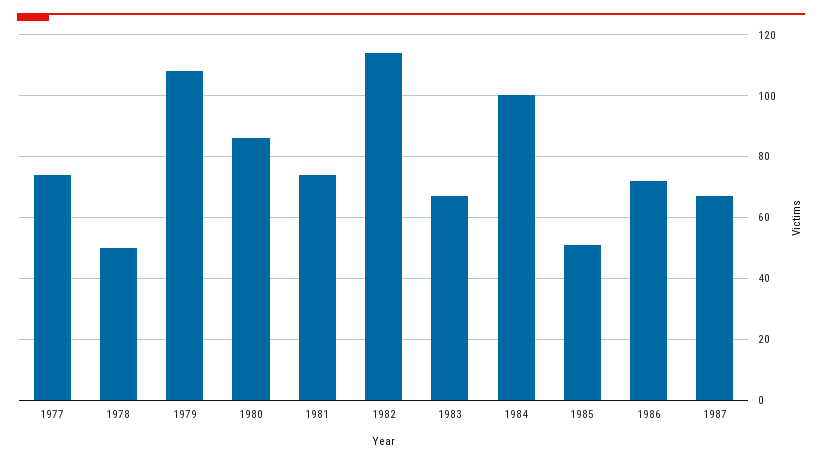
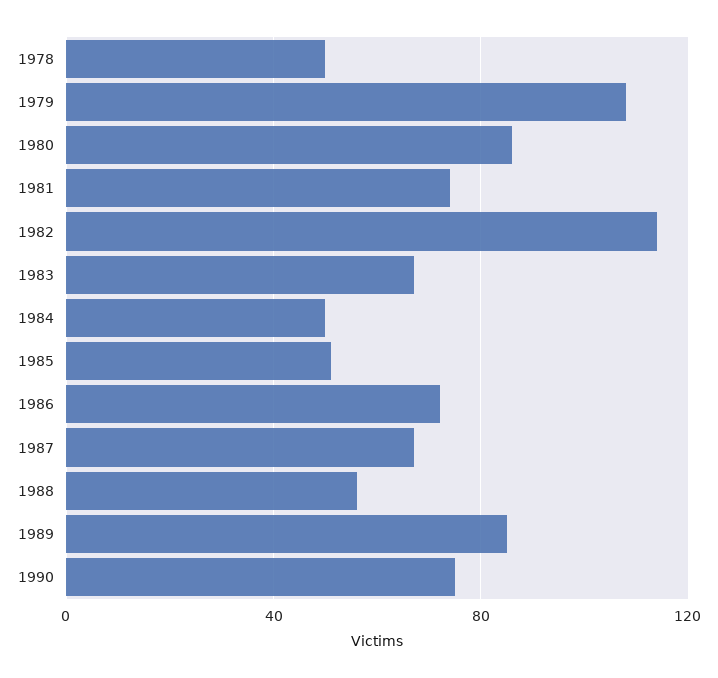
1977: 75 -> none
1984: 100 -> 50
1988: none -> 55
1989: none -> 85
1990: none -> 75

